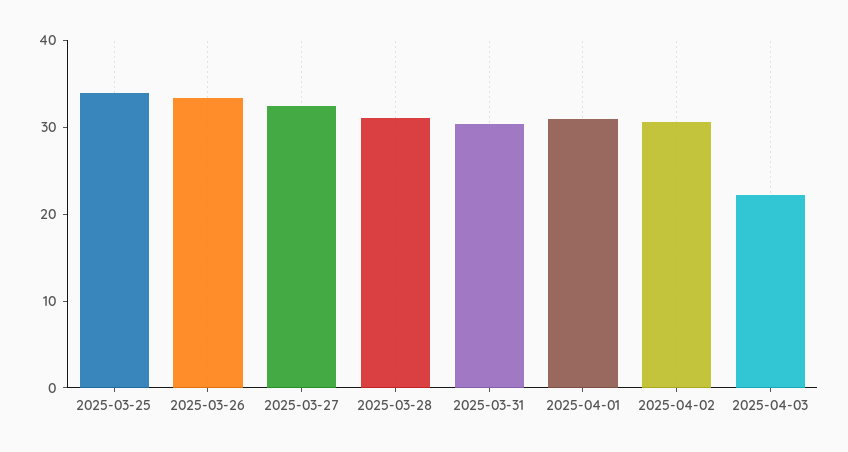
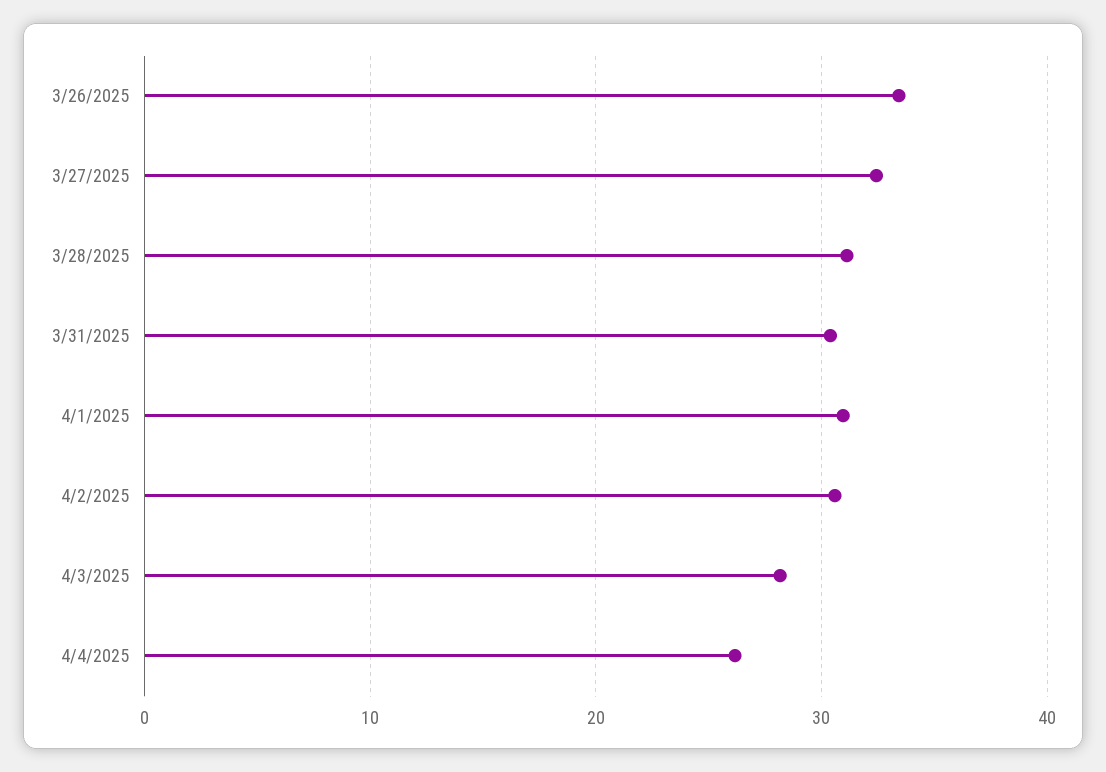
2025-03-25: 34 -> none
2025-04-03: 22 -> 28
4/4/2025: none -> 26

